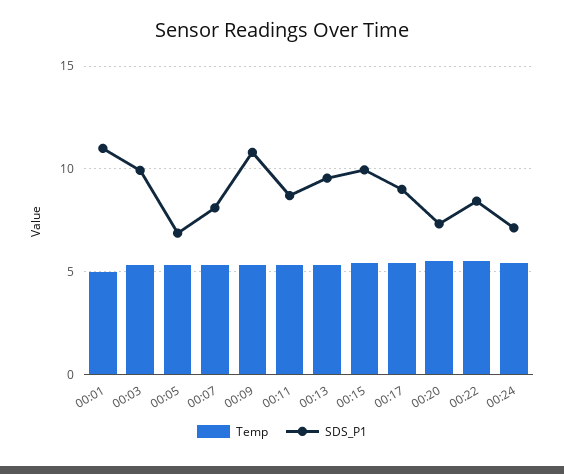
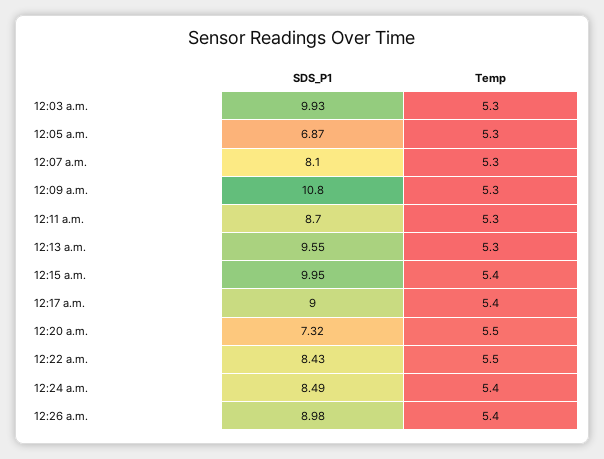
Temp, 00:01: 5 -> none
SDS_P1, 00:01: 11 -> none
SDS_P1, 00:24: 7 -> 8.49
SDS_P1, 12:26 a.m.: none -> 8.98
Temp, 12:26 a.m.: none -> 5.4

